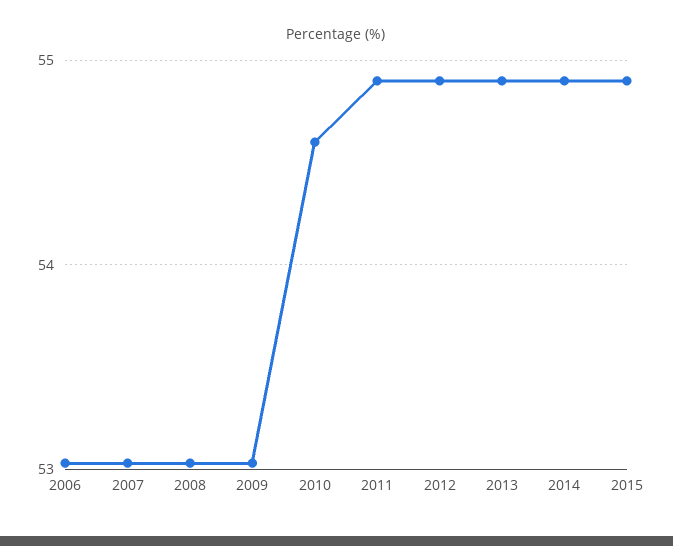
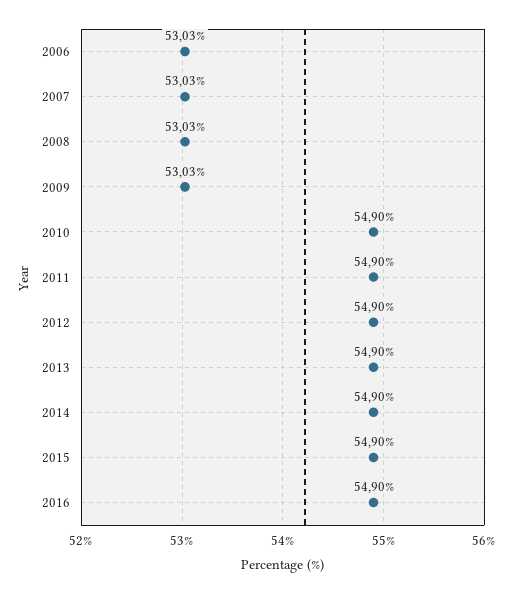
2010: 54.6 -> 54.9
2016: none -> 54.9

